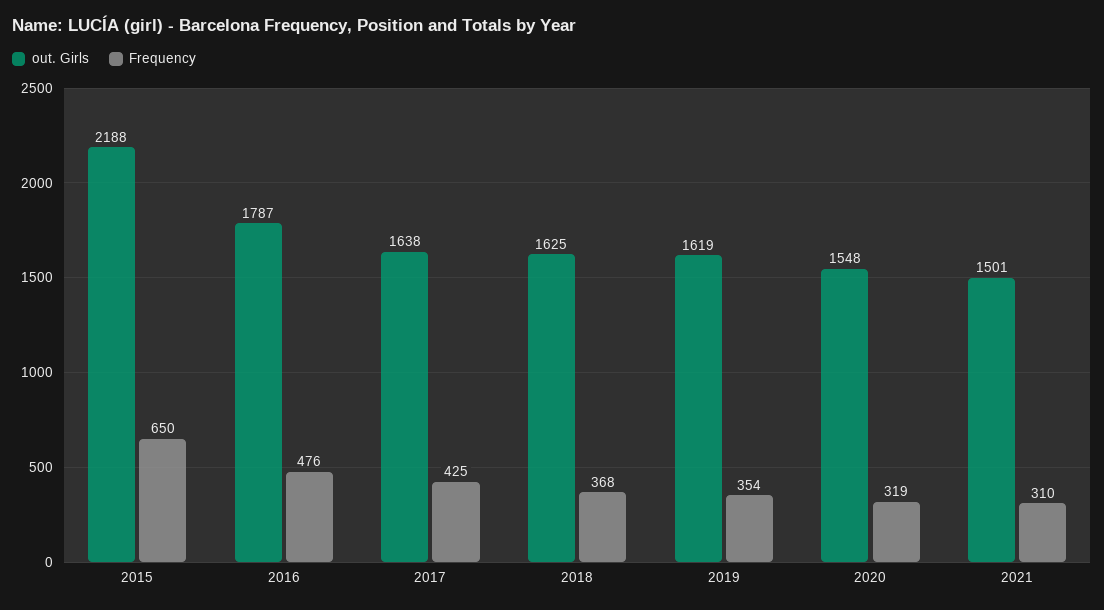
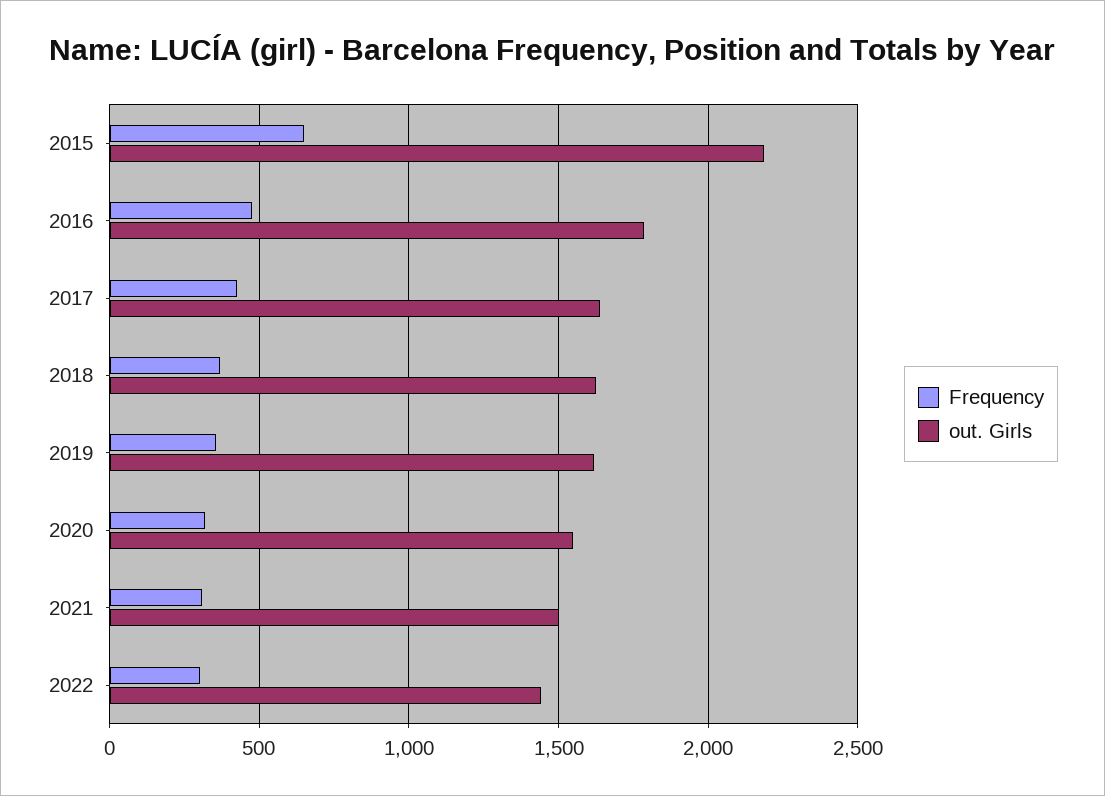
Frequency, 2022: none -> 300
out. Girls, 2022: none -> 1450

